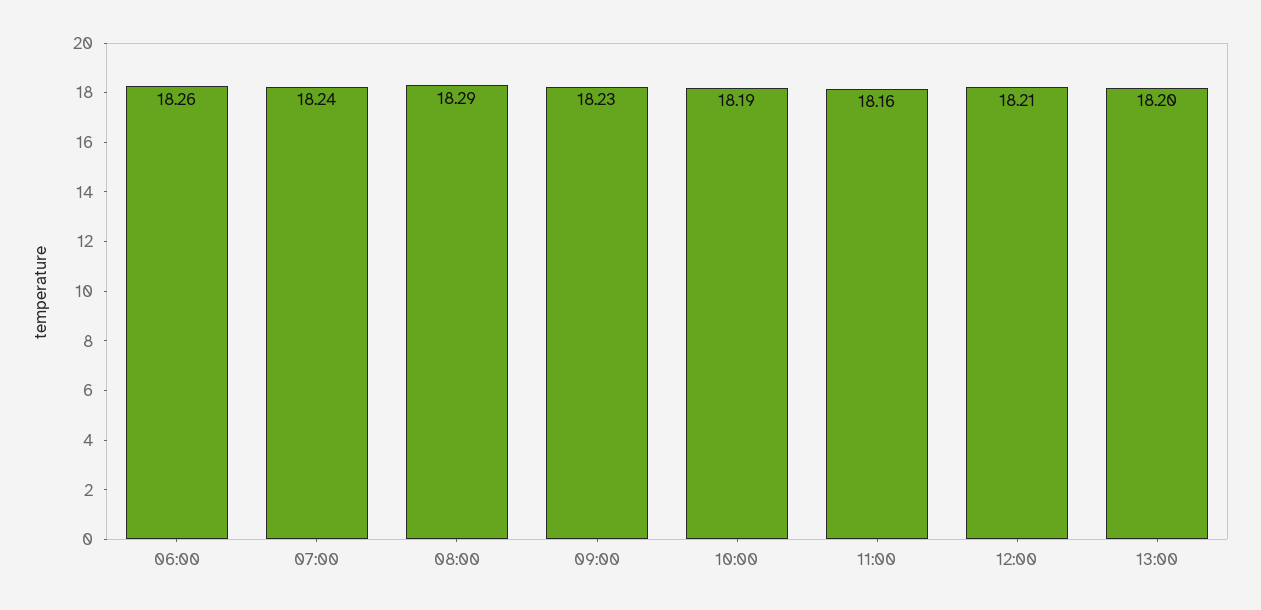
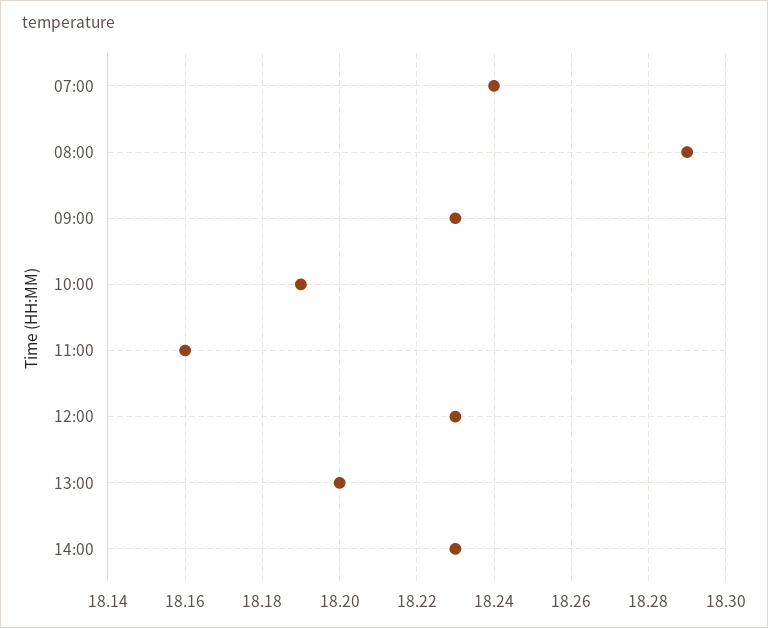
06:00: 18.26 -> none
12:00: 18.21 -> 18.23
14:00: none -> 18.23

